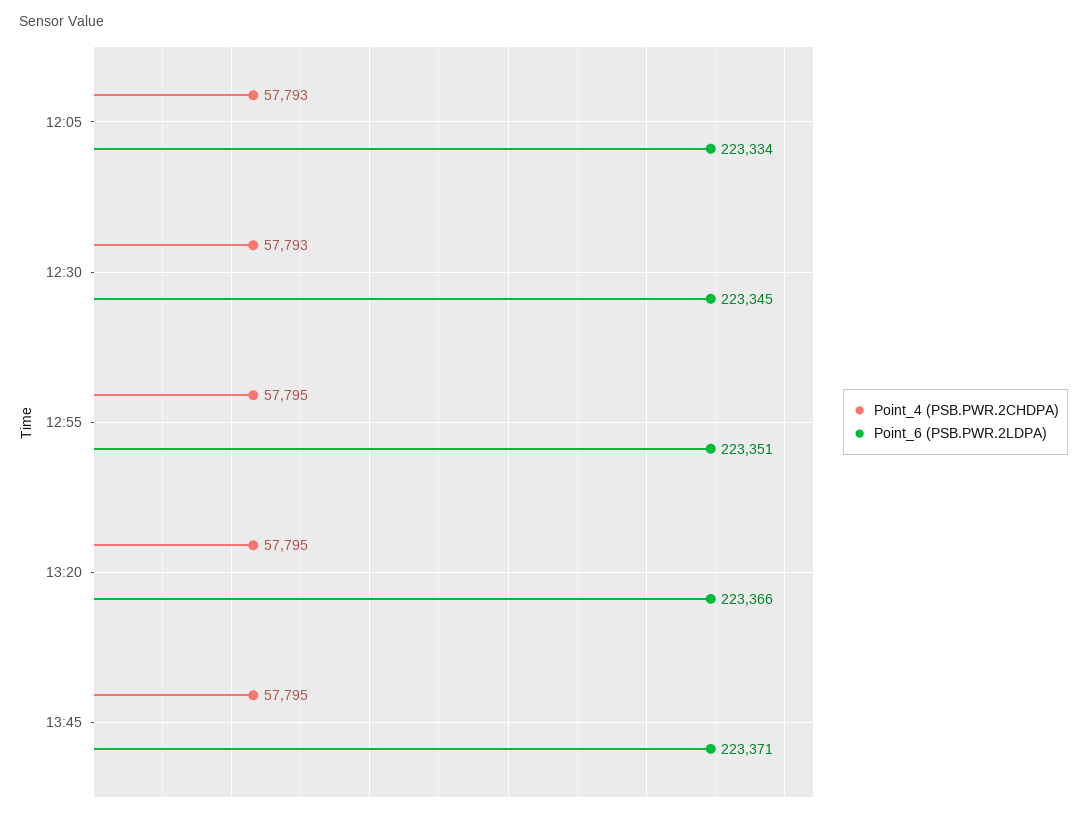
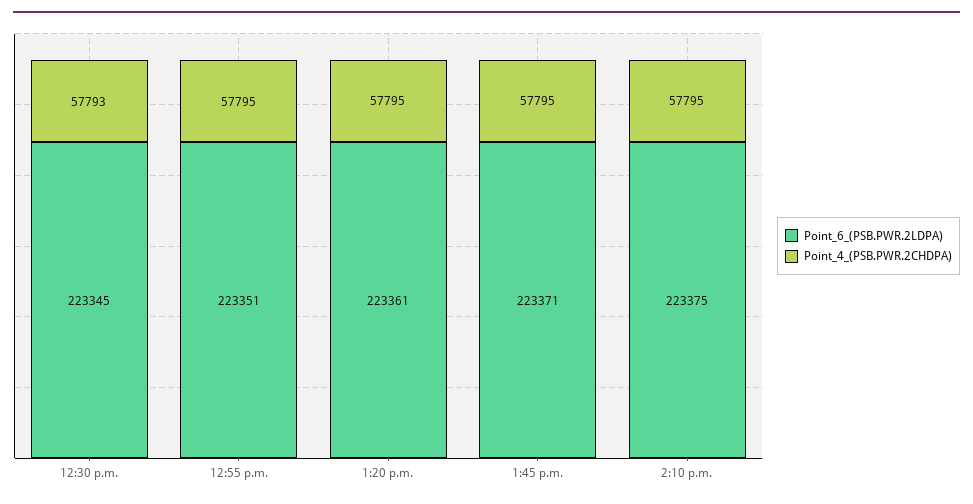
Point_4 (PSB.PWR.2CHDPA), 12:05: 57793 -> none
Point_6 (PSB.PWR.2LDPA), 12:05: 223334 -> none
Point_6 (PSB.PWR.2LDPA), 13:20: 223366 -> 223361
Point_6 (PSB.PWR.2LDPA), 2:10 p.m.: none -> 223375
Point_4 (PSB.PWR.2CHDPA), 2:10 p.m.: none -> 57795

